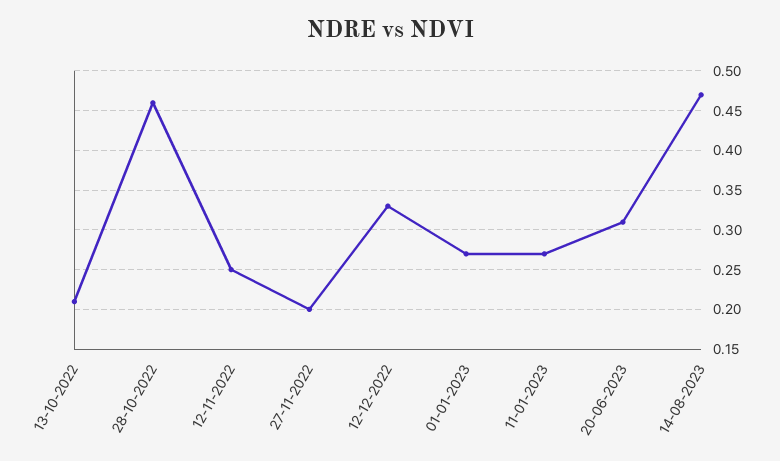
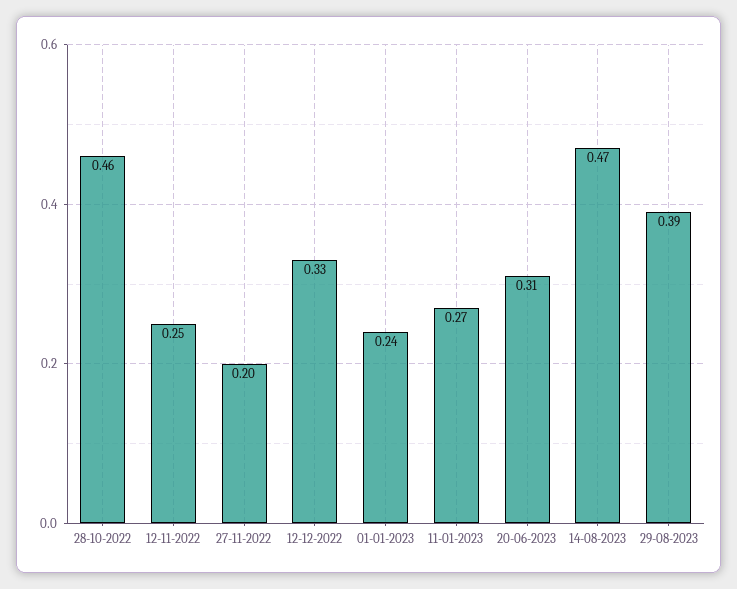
13-10-2022: 0.21 -> none
01-01-2023: 0.27 -> 0.24
29-08-2023: none -> 0.39

